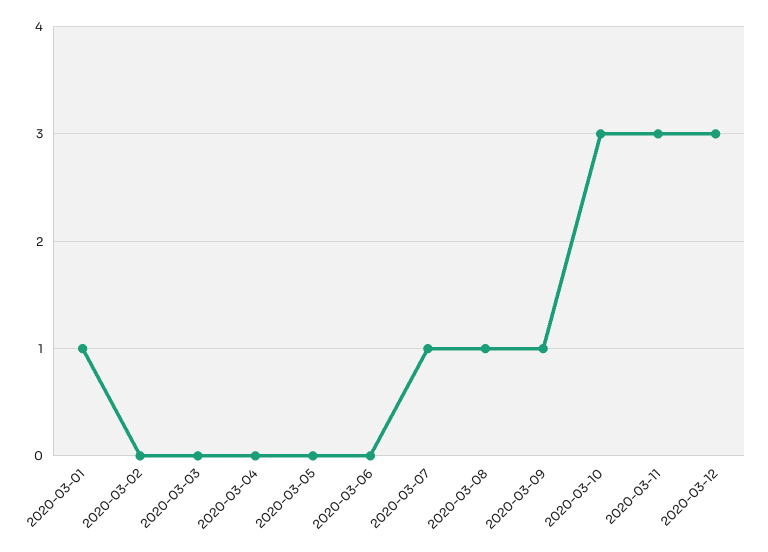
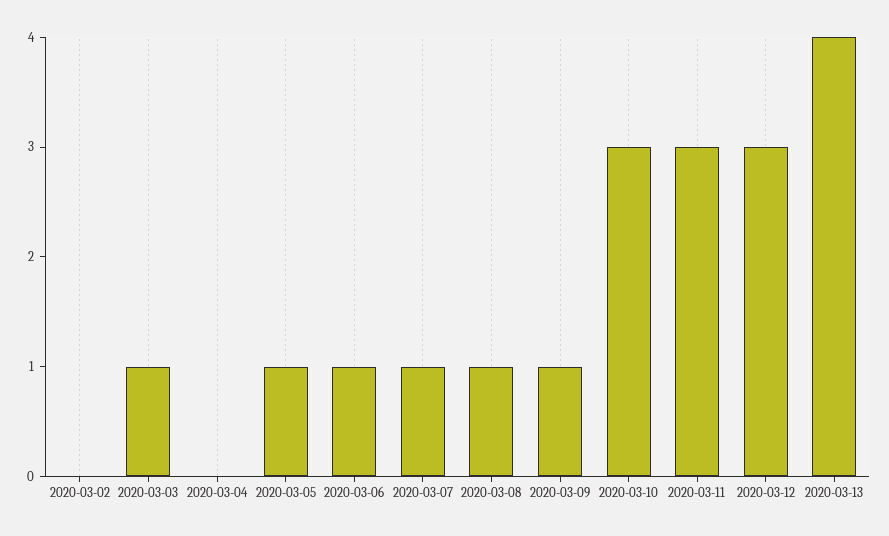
2020-03-01: 1 -> none
2020-03-03: 0 -> 1
2020-03-05: 0 -> 1
2020-03-06: 0 -> 1
2020-03-13: none -> 4

